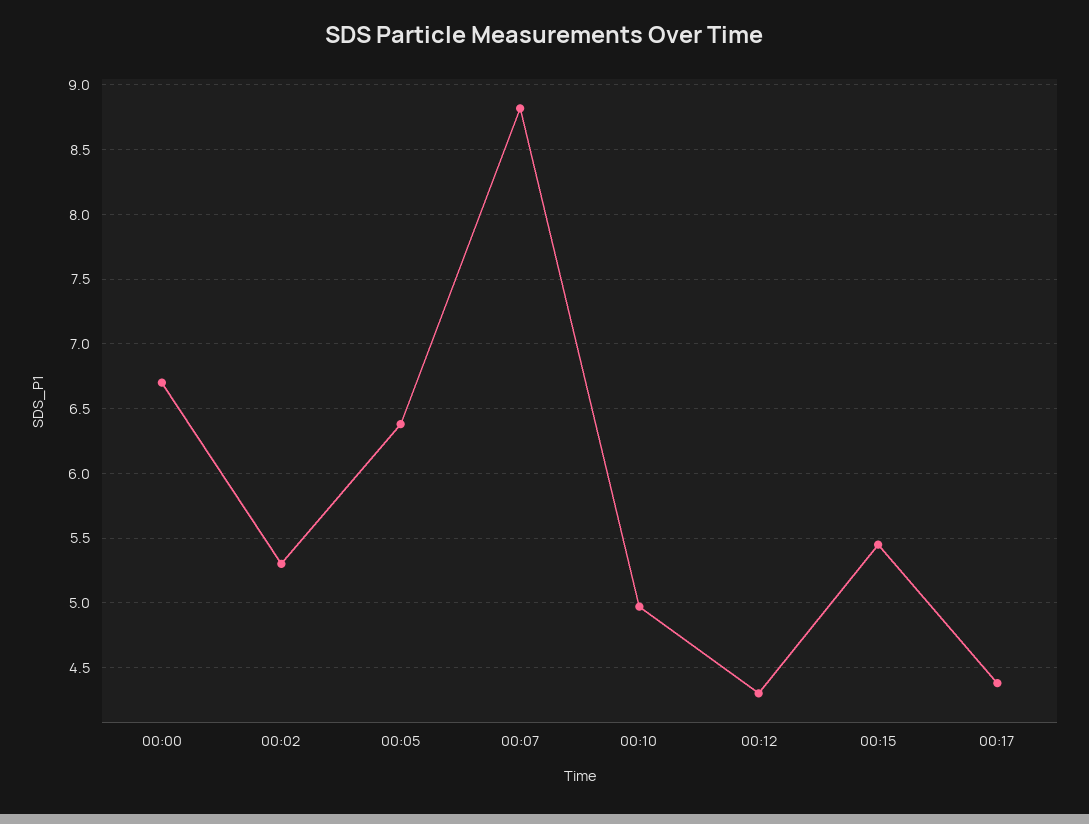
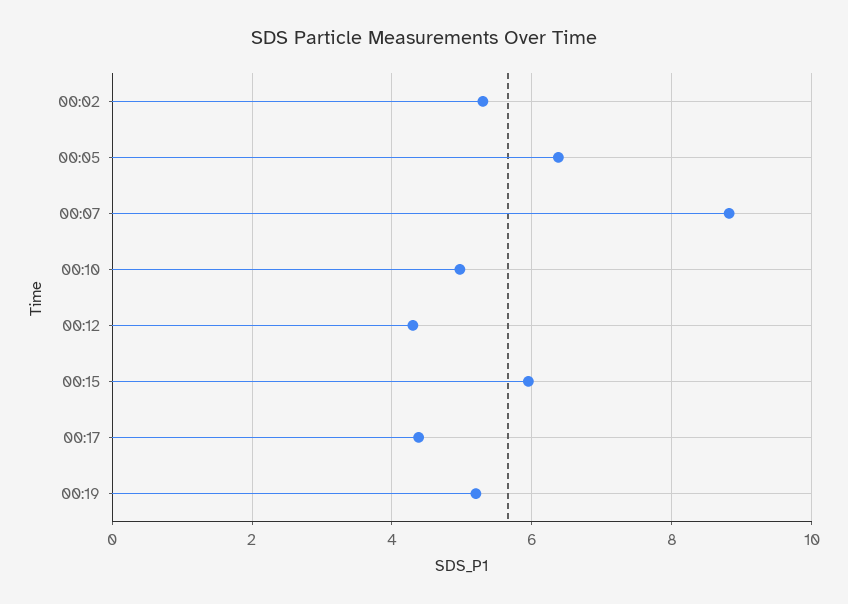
00:00: 6.7 -> none
00:15: 5.45 -> 6
00:19: none -> 5.2

